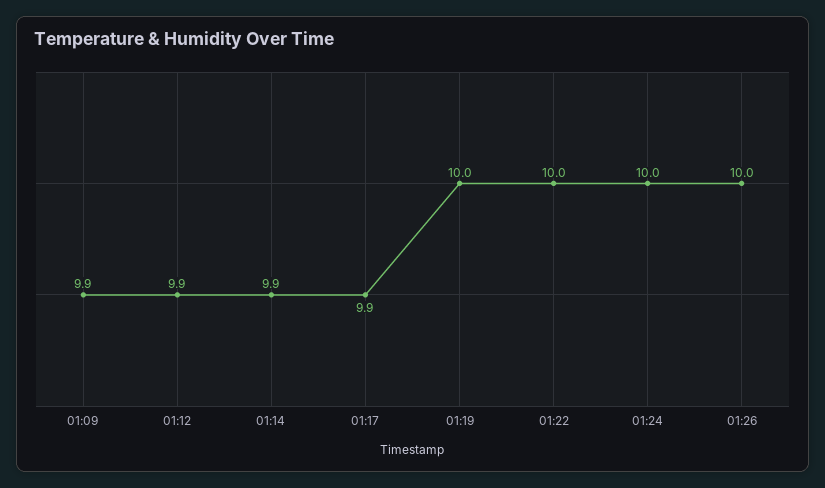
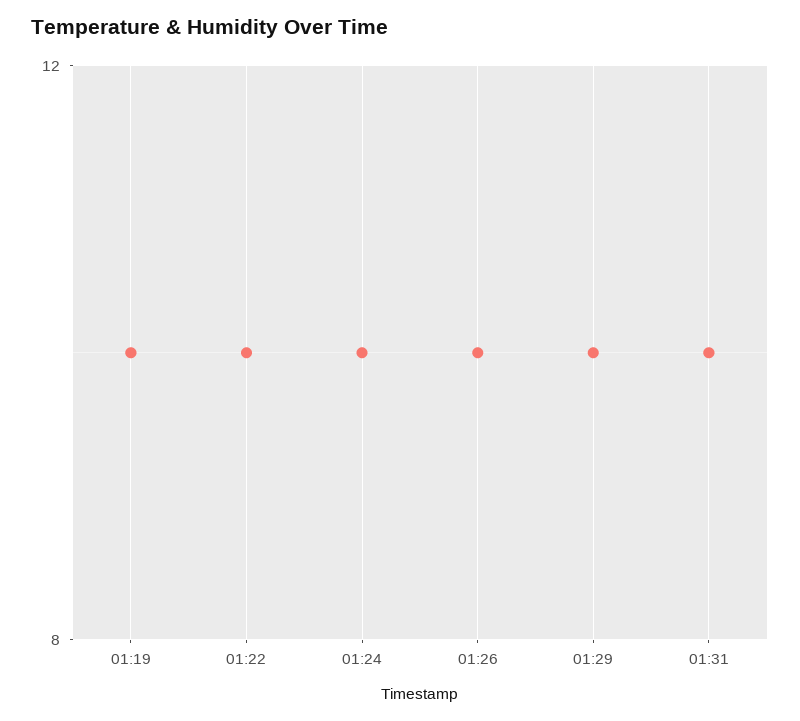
01:09: 9.9 -> none
01:12: 9.9 -> none
01:14: 9.9 -> none
01:17: 9.9 -> none
01:29: none -> 10
01:31: none -> 10

